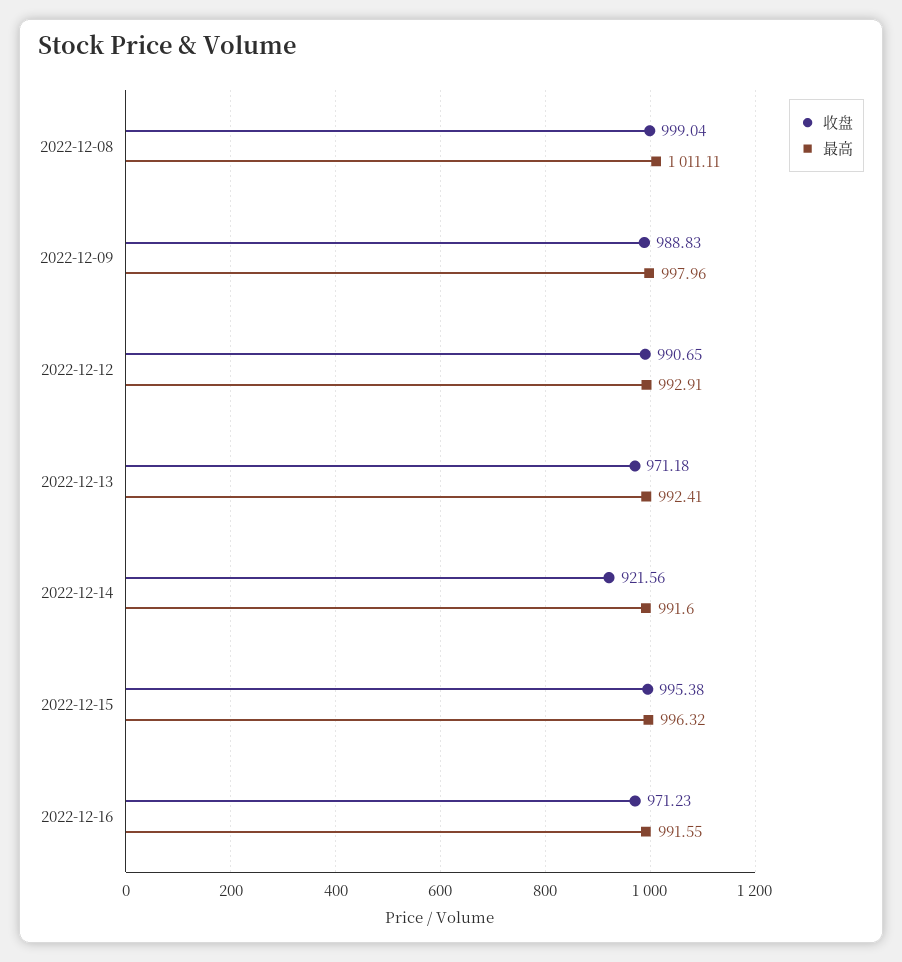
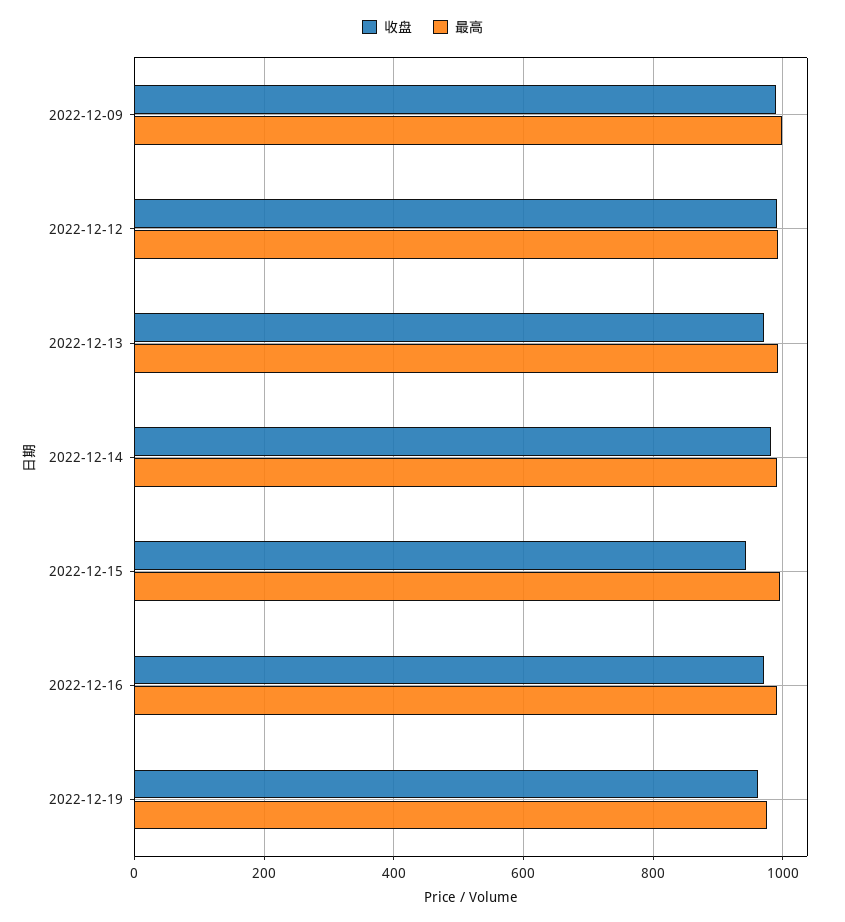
收盘, 2022-12-08: 999.04 -> none
最高, 2022-12-08: 1011.11 -> none
收盘, 2022-12-14: 921.56 -> 980
收盘, 2022-12-15: 995.38 -> 940
收盘, 2022-12-19: none -> 960
最高, 2022-12-19: none -> 980

